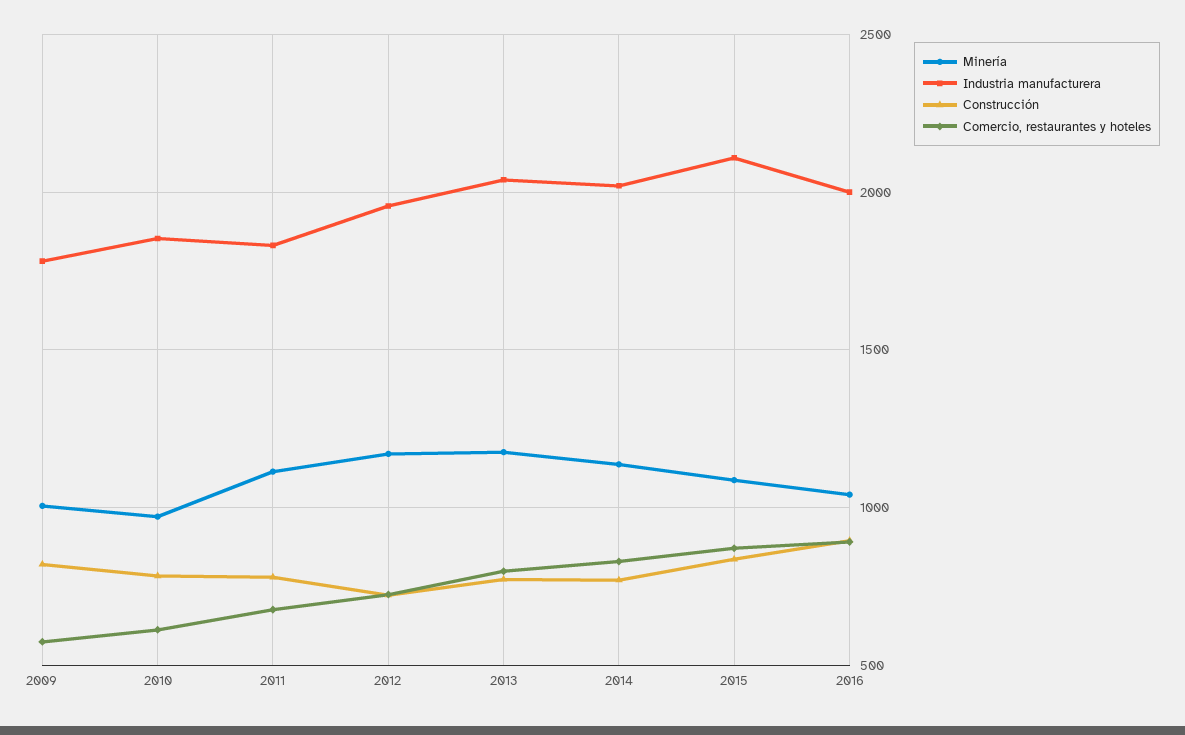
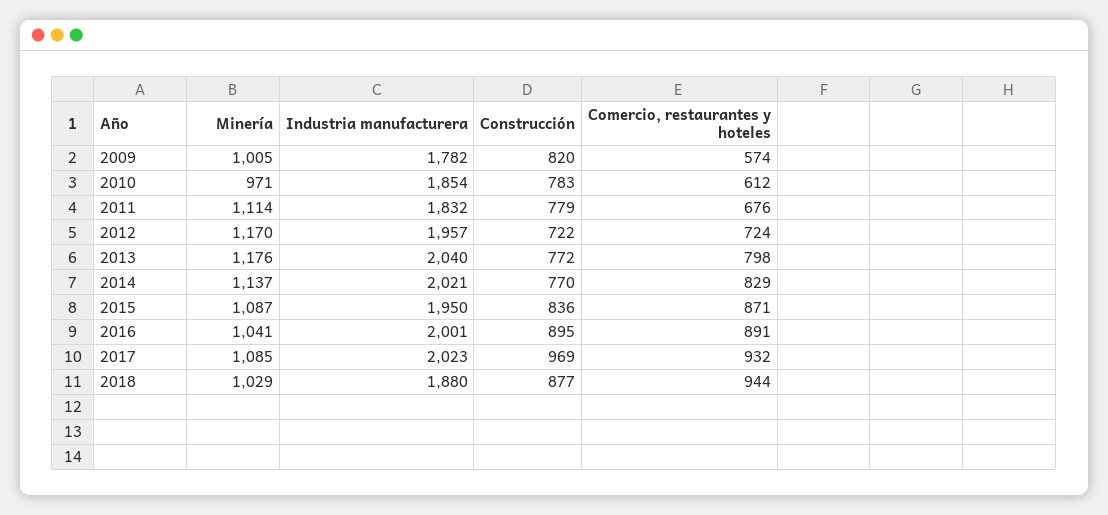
Industria manufacturera, 2015: 2100 -> 1950
Minería, 2017: none -> 1085
Industria manufacturera, 2017: none -> 2023
Construcción, 2017: none -> 969
Comercio, restaurantes y hoteles, 2017: none -> 932
Minería, 2018: none -> 1029
Industria manufacturera, 2018: none -> 1880
Construcción, 2018: none -> 877
Comercio, restaurantes y hoteles, 2018: none -> 944

